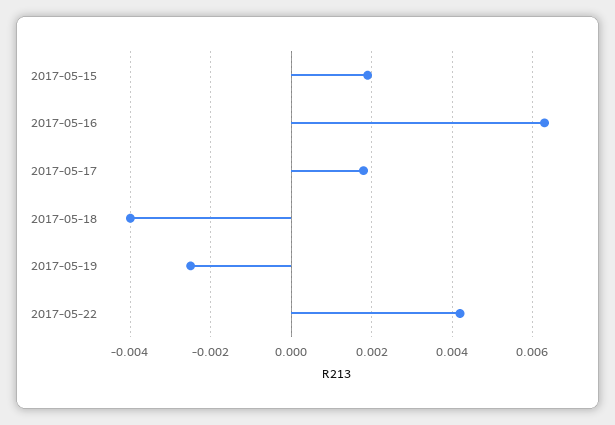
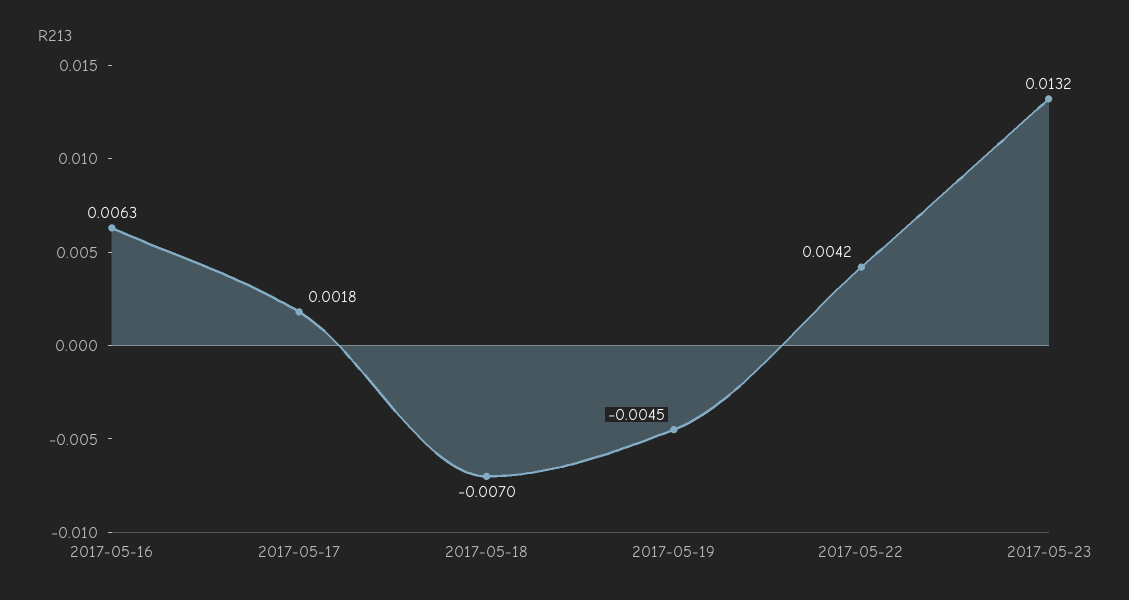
2017-05-15: 0.002 -> none
2017-05-18: -0.004 -> -0.007
2017-05-19: -0.0025 -> -0.0045
2017-05-23: none -> 0.0132

